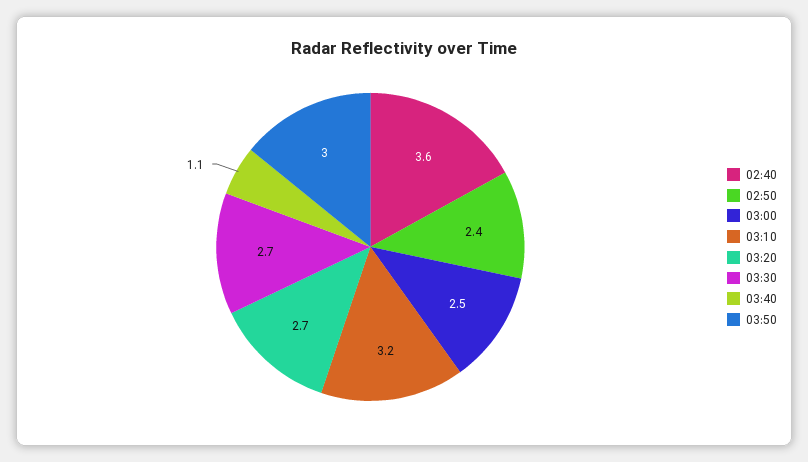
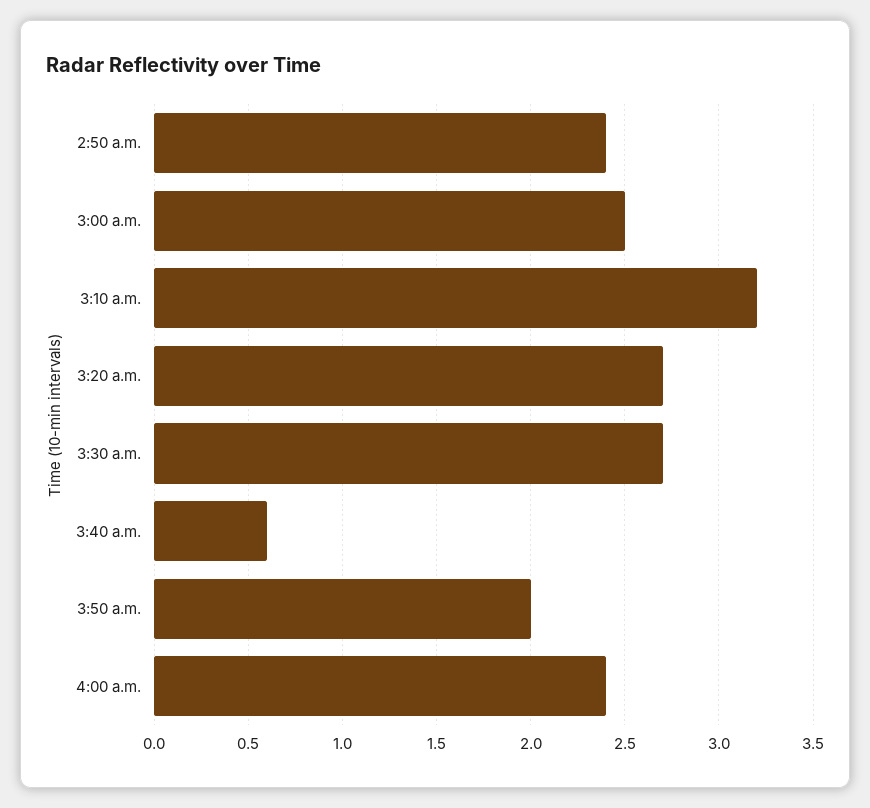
02:40: 3.6 -> none
03:40: 1.1 -> 0.6
03:50: 3 -> 2
4:00 a.m.: none -> 2.4

